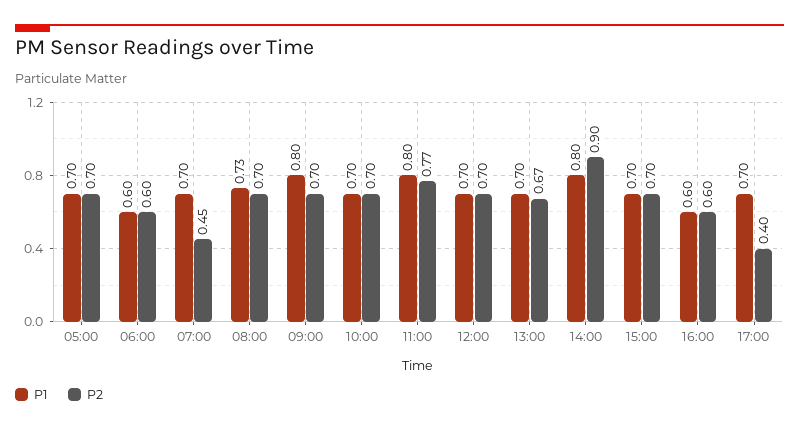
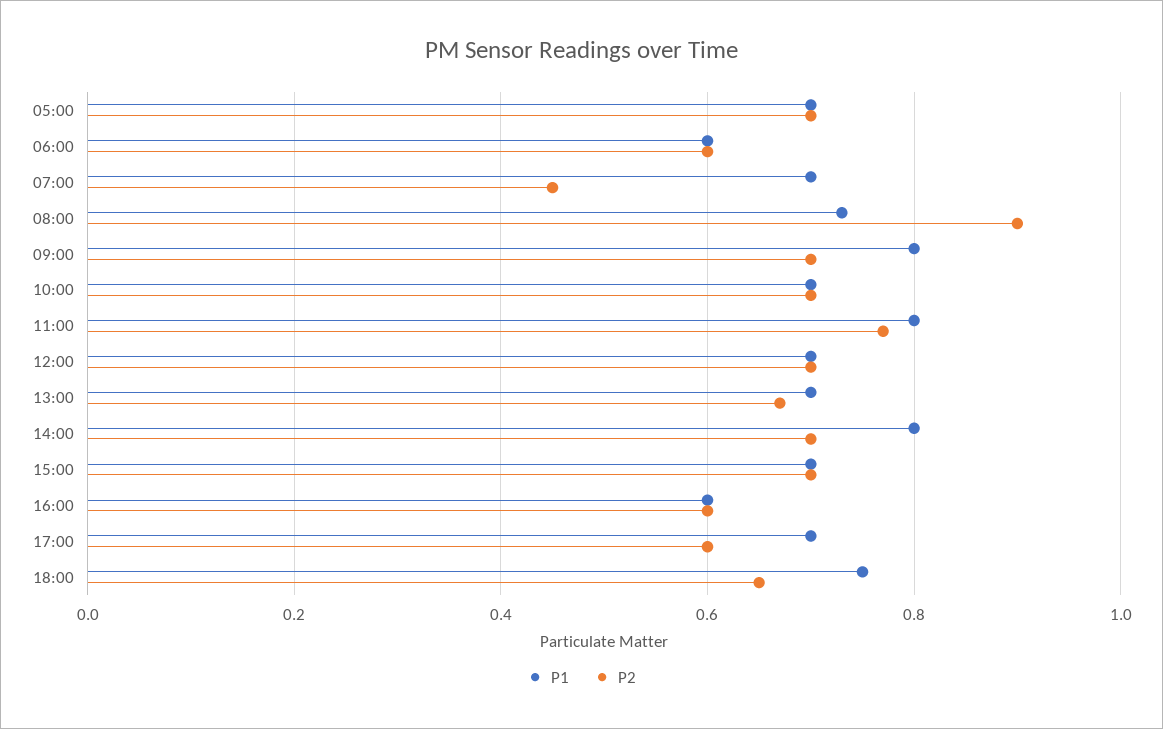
P2, 08:00: 0.7 -> 0.9
P2, 14:00: 0.9 -> 0.7
P2, 17:00: 0.4 -> 0.6
P1, 18:00: none -> 0.75
P2, 18:00: none -> 0.65

